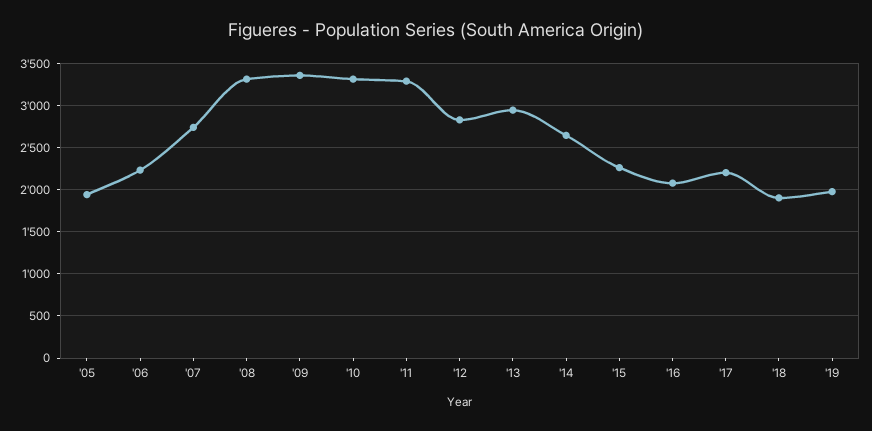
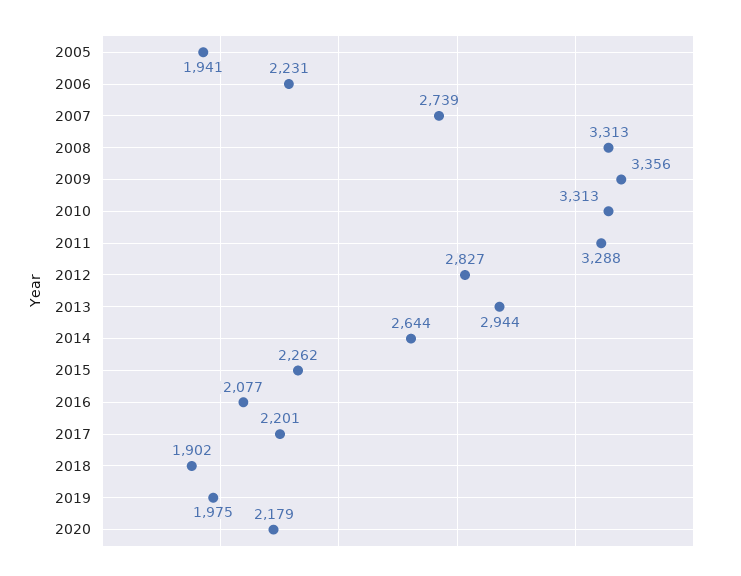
2020: none -> 2179

